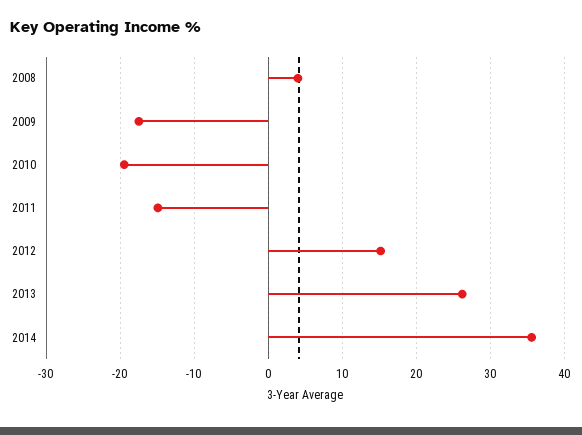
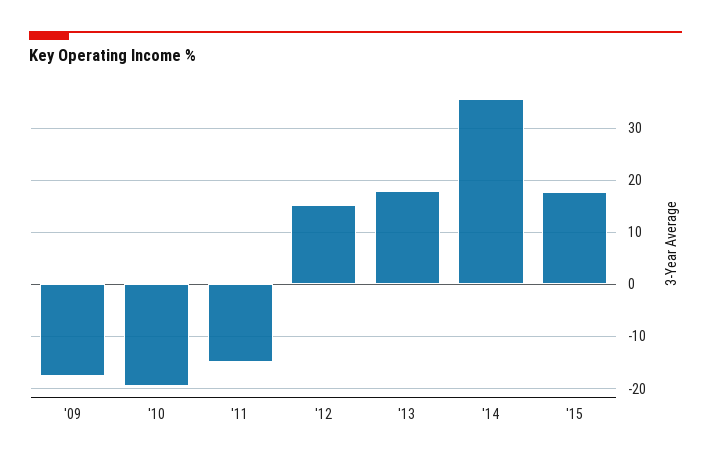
2008: 4 -> none
2013: 26 -> 18
'15: none -> 18

